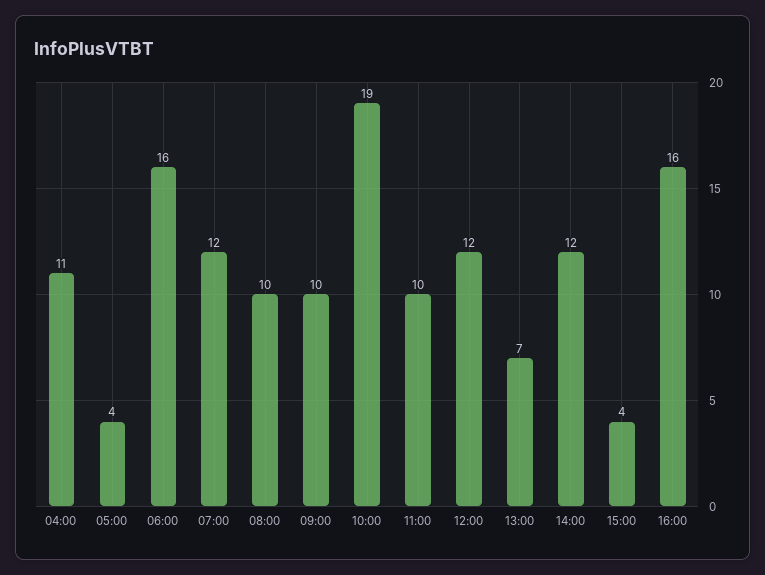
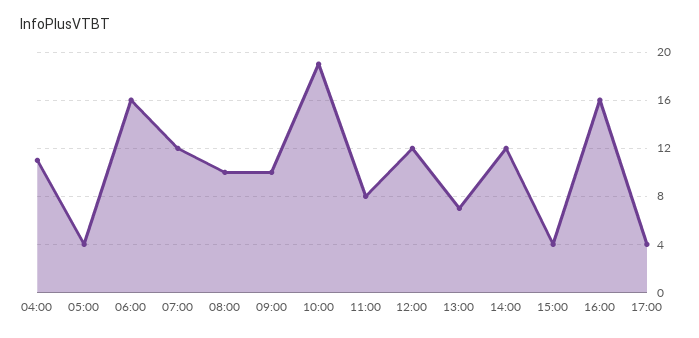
11:00: 10 -> 8
17:00: none -> 4

